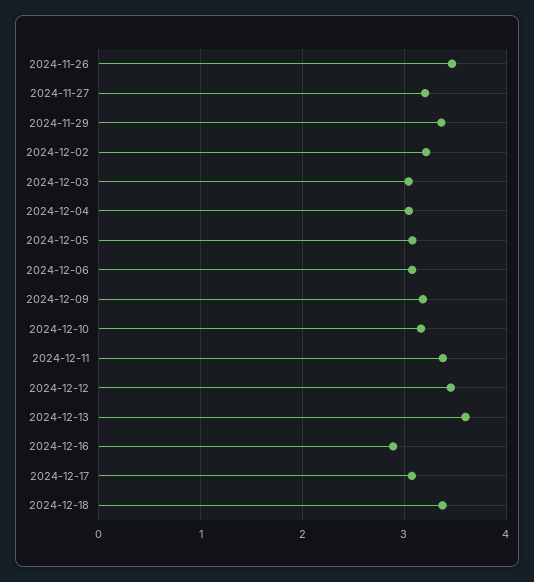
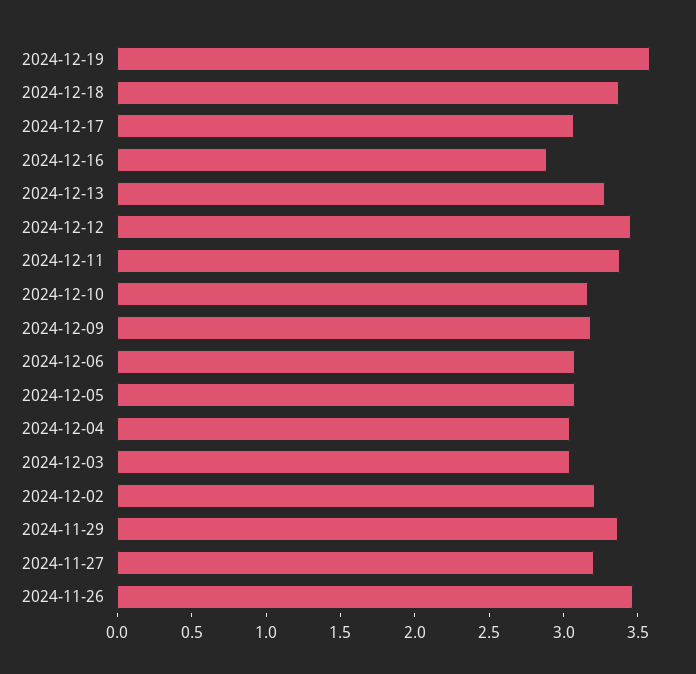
2024-12-13: 3.6 -> 3.3
2024-12-19: none -> 3.6

